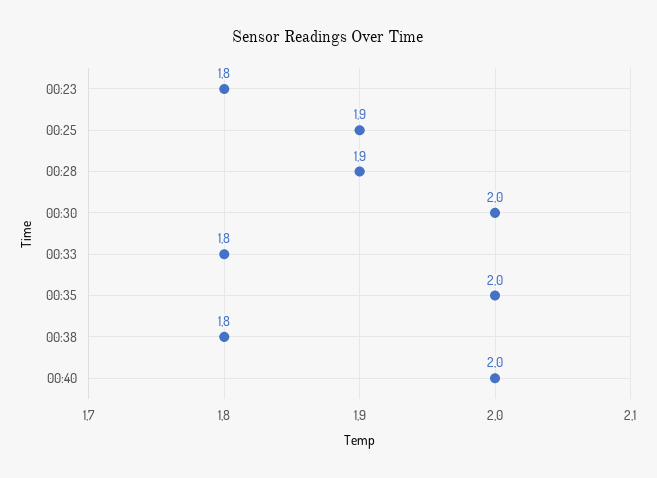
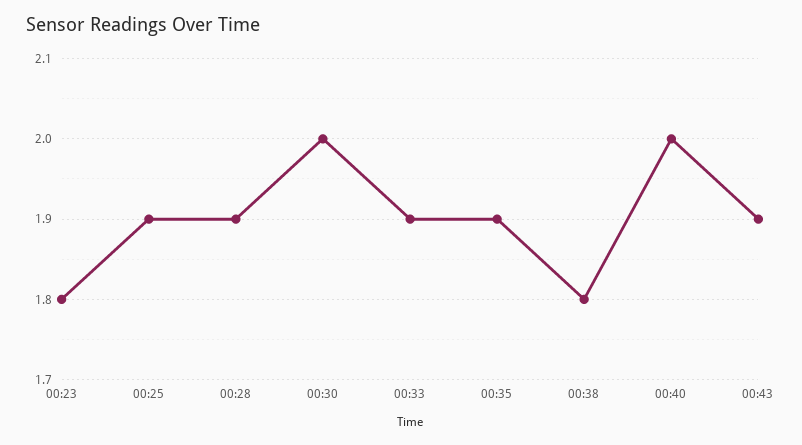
00:33: 1.8 -> 1.9
00:35: 2 -> 1.9
00:43: none -> 1.9

